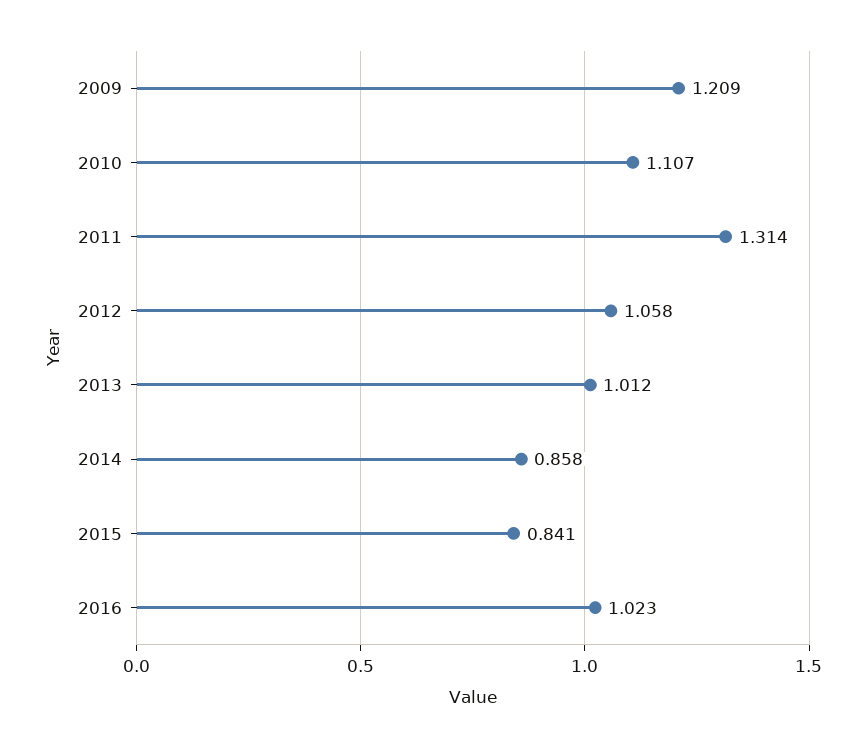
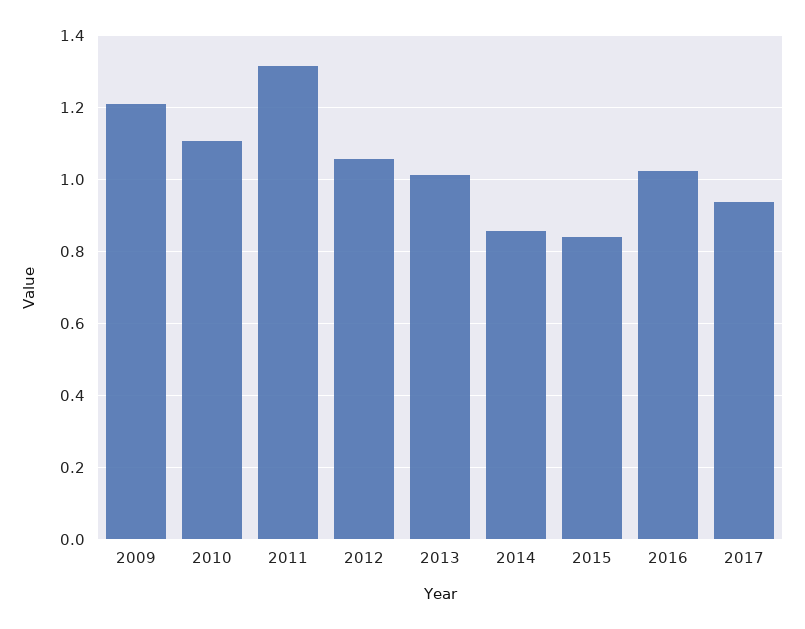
2017: none -> 0.94

